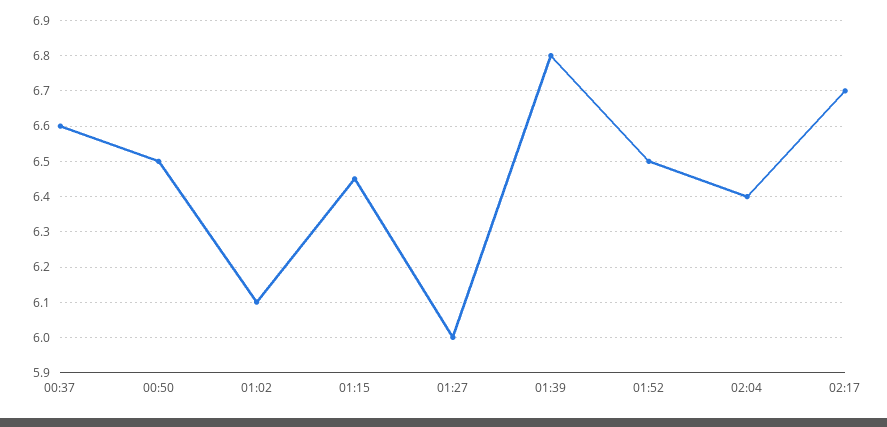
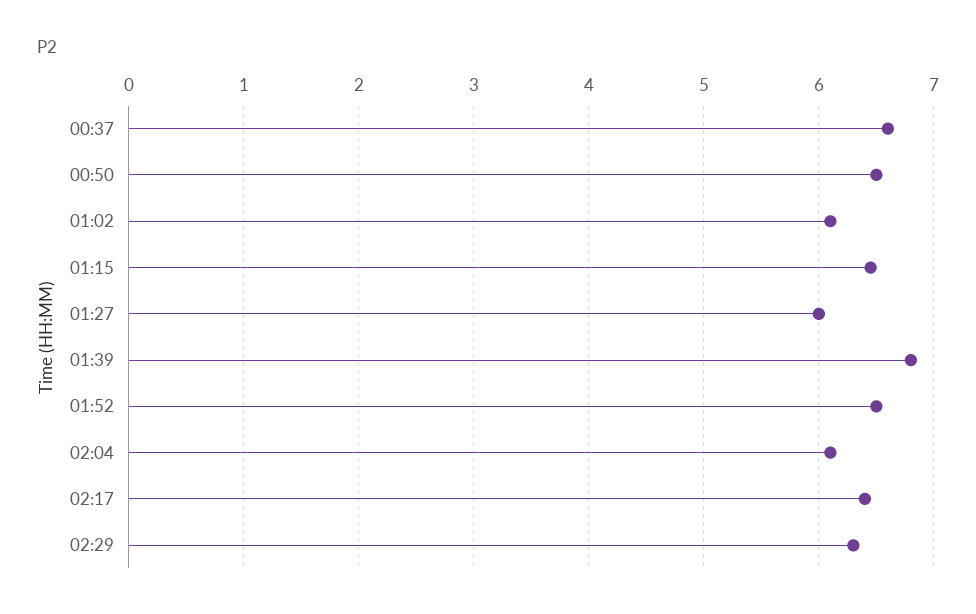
02:04: 6.4 -> 6.1
02:17: 6.7 -> 6.4
02:29: none -> 6.3

